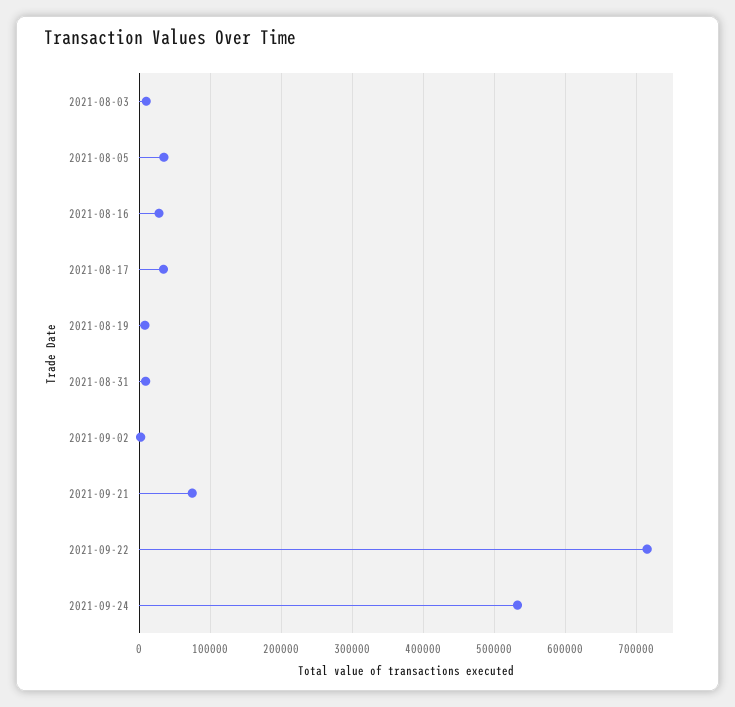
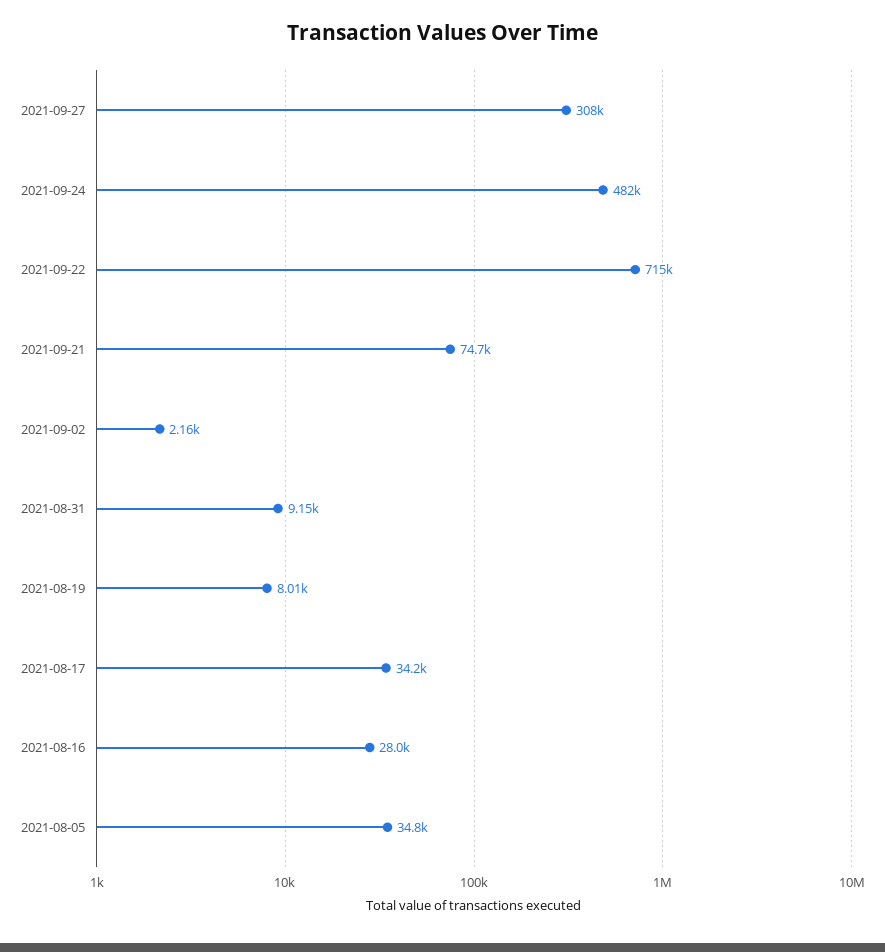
2021-08-03: 10000 -> none
2021-09-24: 530000 -> 482000
2021-09-27: none -> 308000

